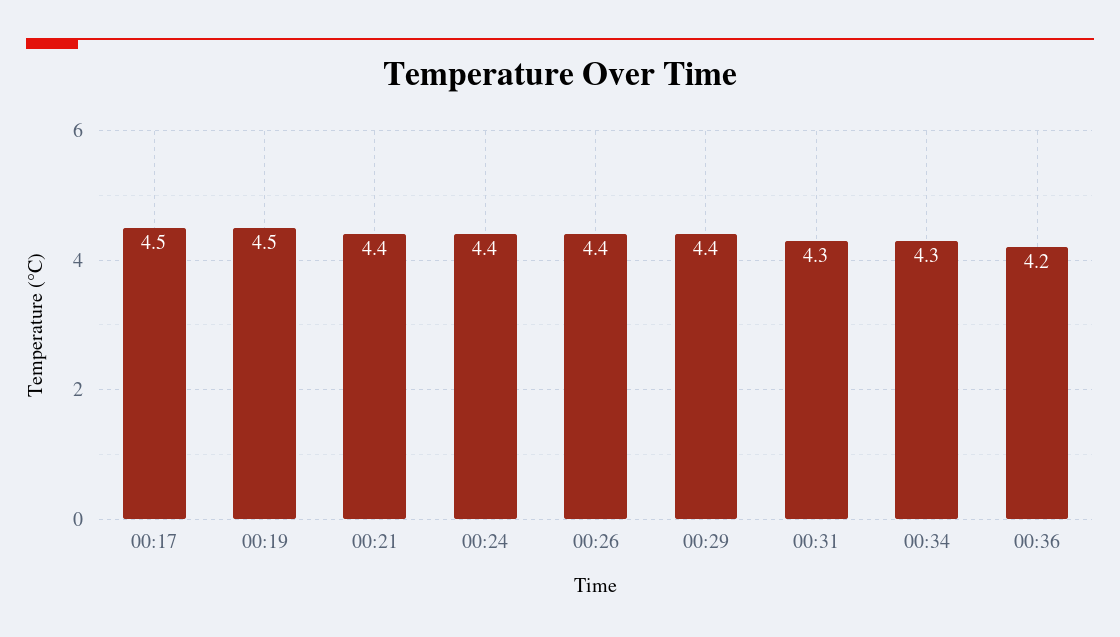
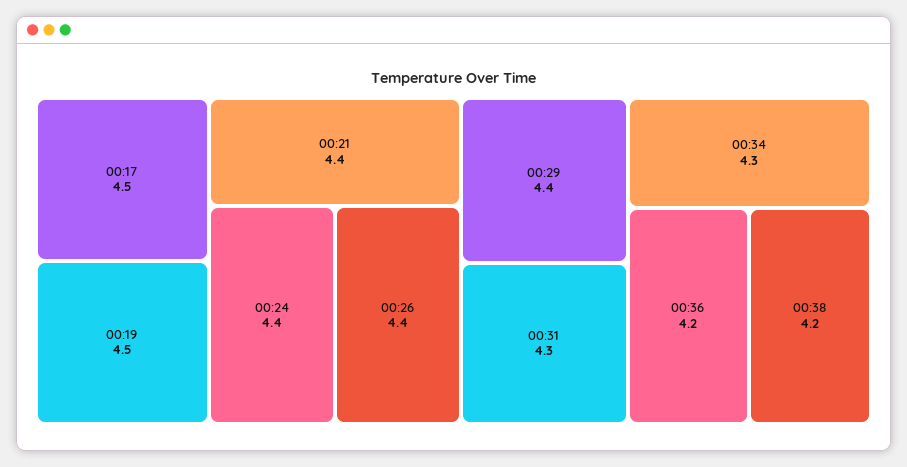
00:38: none -> 4.2

